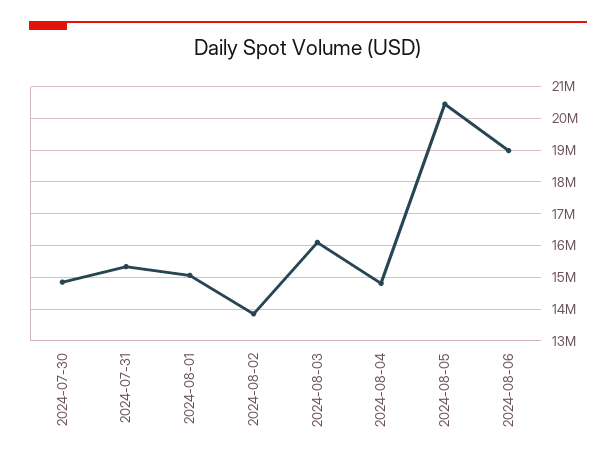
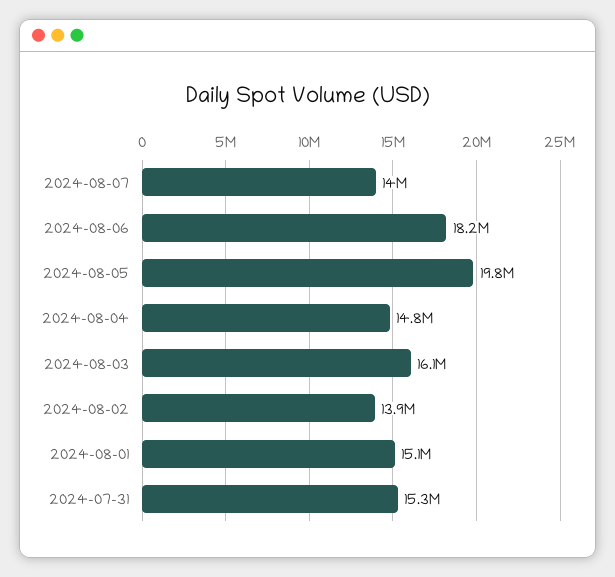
2024-07-30: 14800000 -> none
2024-08-05: 20400000 -> 19800000
2024-08-06: 19000000 -> 18200000
2024-08-07: none -> 14000000

